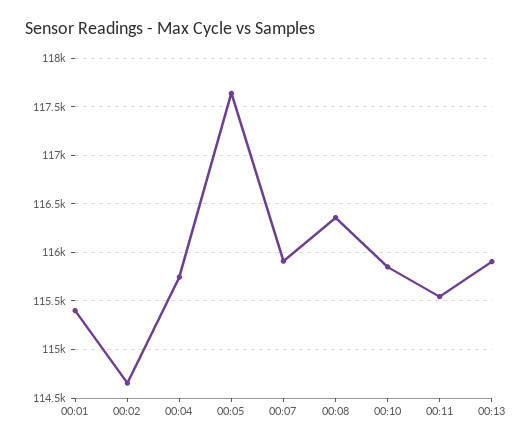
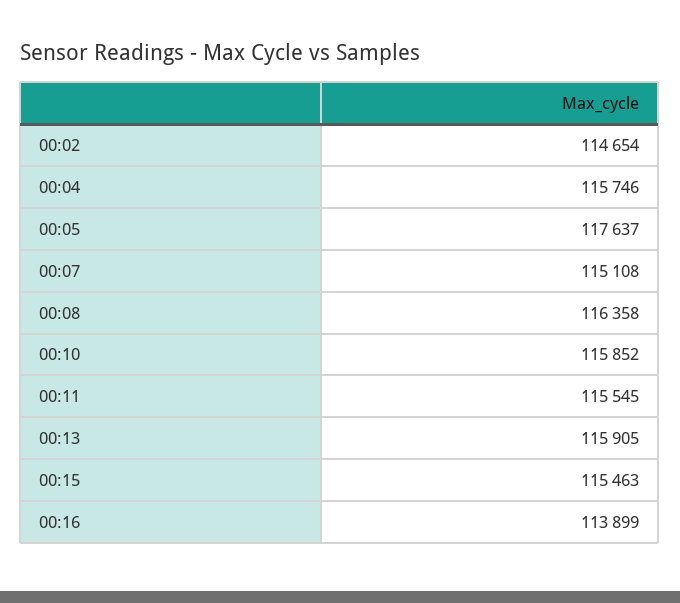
00:01: 115400 -> none
00:07: 115900 -> 115108
00:15: none -> 115463
00:16: none -> 113899

